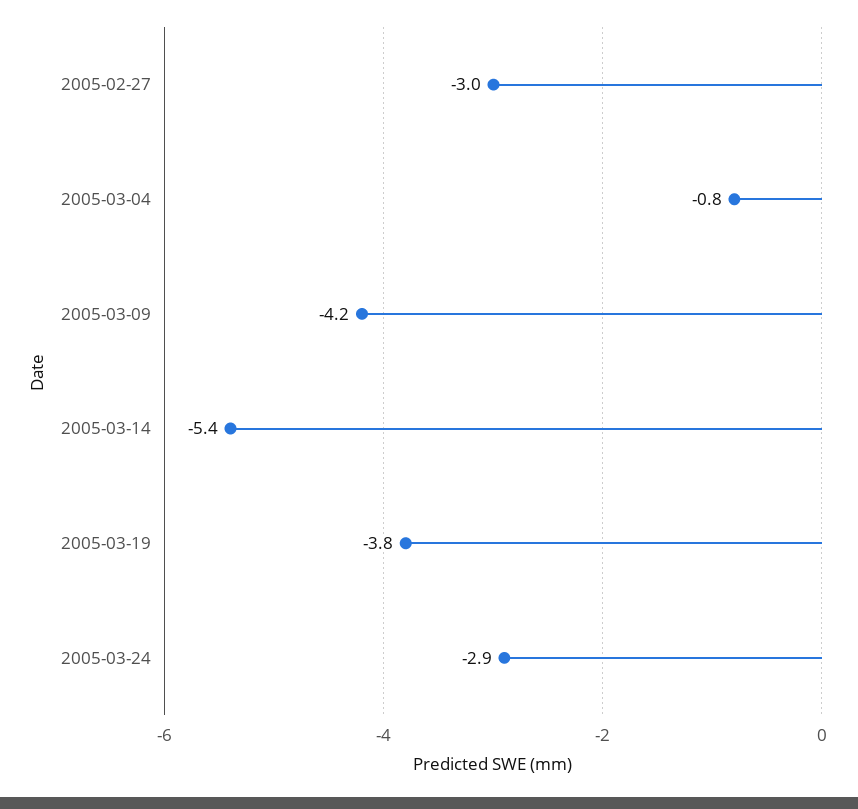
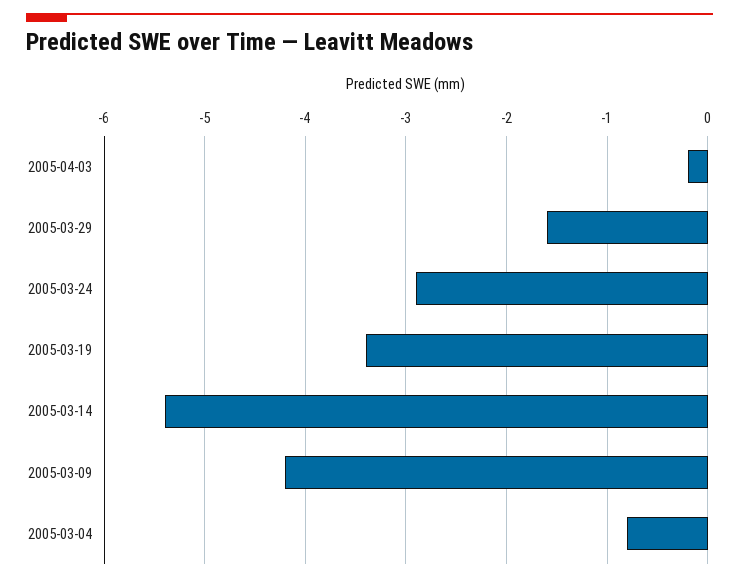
2005-02-27: -3 -> none
2005-03-19: -3.8 -> -3.4
2005-04-03: none -> -0.2
2005-03-29: none -> -1.6

